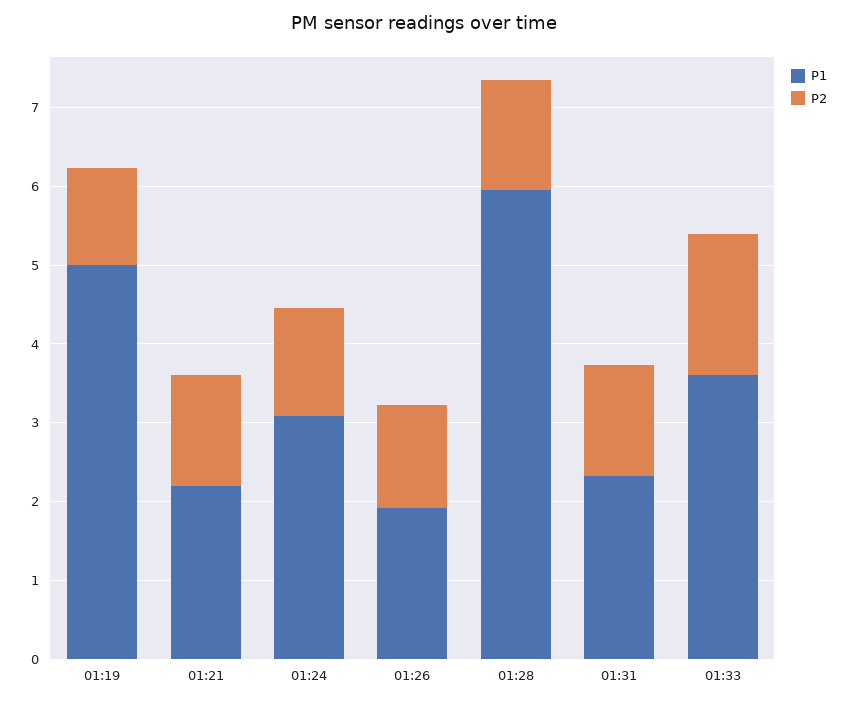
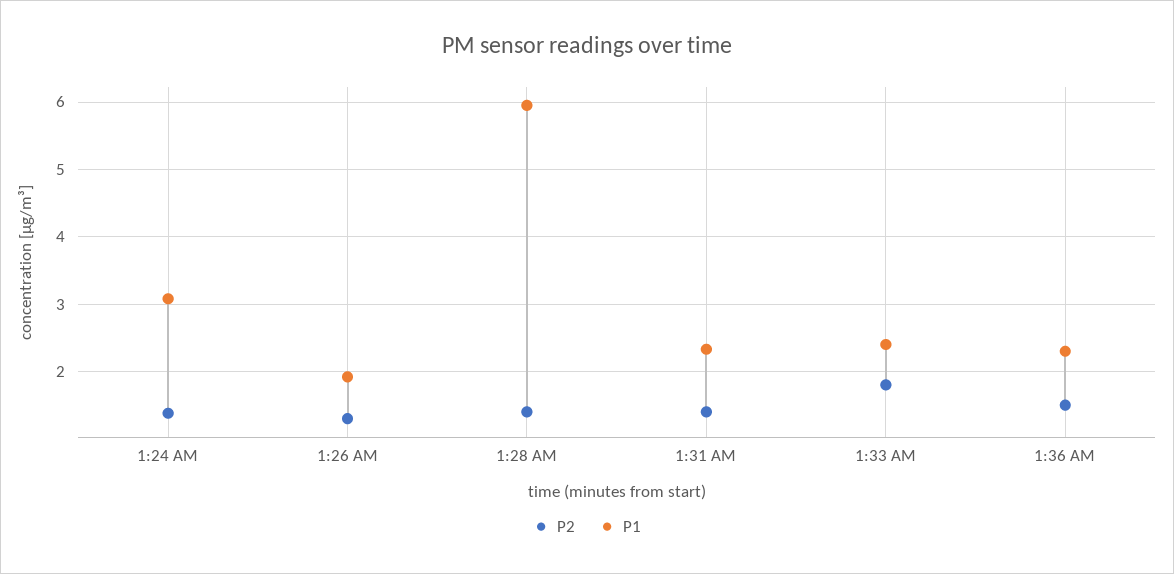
P1, 01:19: 5 -> none
P2, 01:19: 1.2 -> none
P1, 01:21: 2.2 -> none
P2, 01:21: 1.4 -> none
P1, 01:33: 3.6 -> 2.4
P2, 1:36 AM: none -> 1.5
P1, 1:36 AM: none -> 2.3

